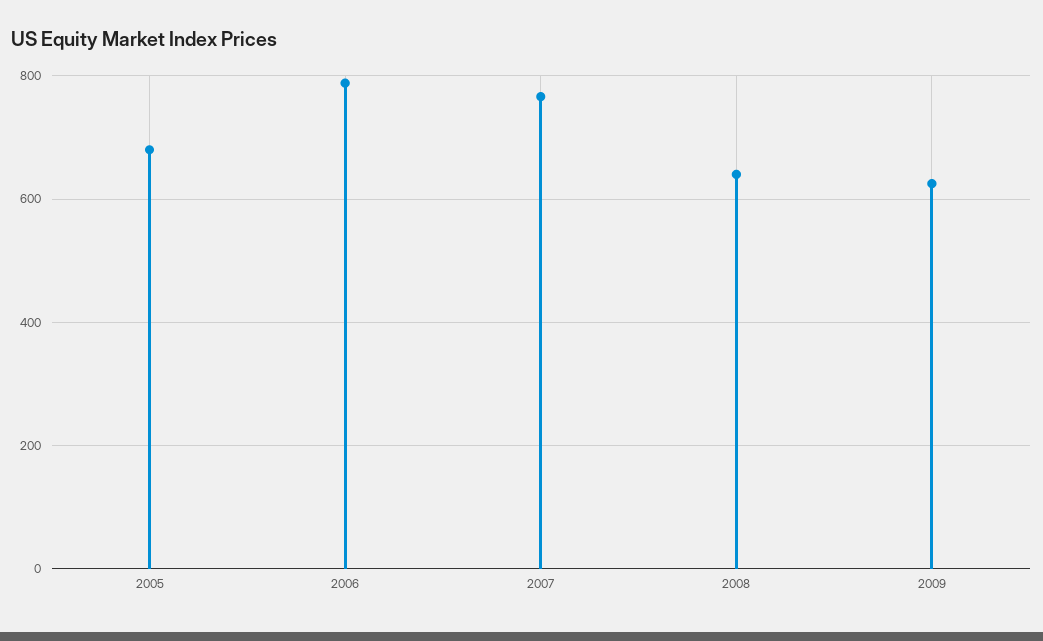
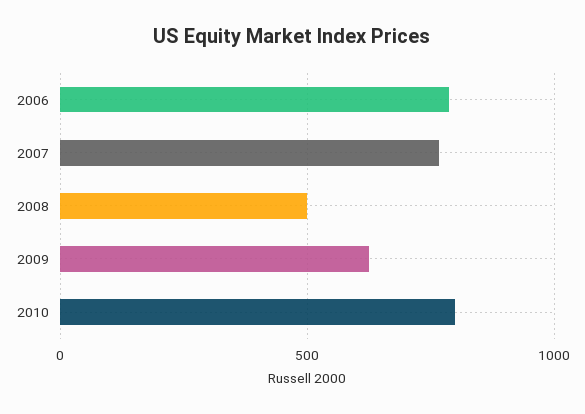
2005: 680 -> none
2008: 640 -> 500
2010: none -> 800

